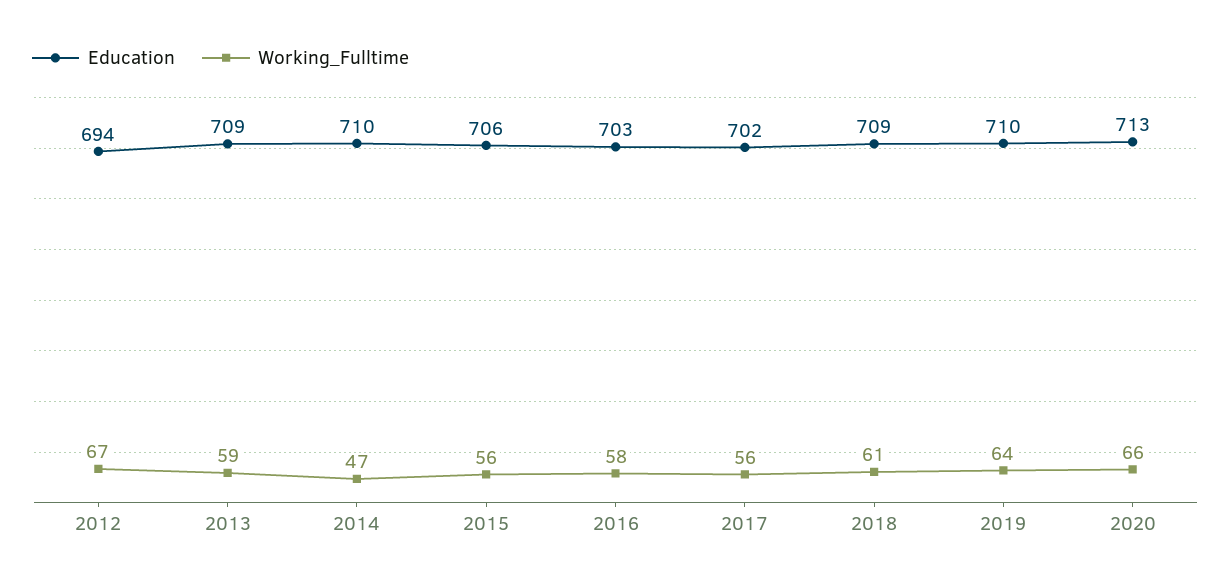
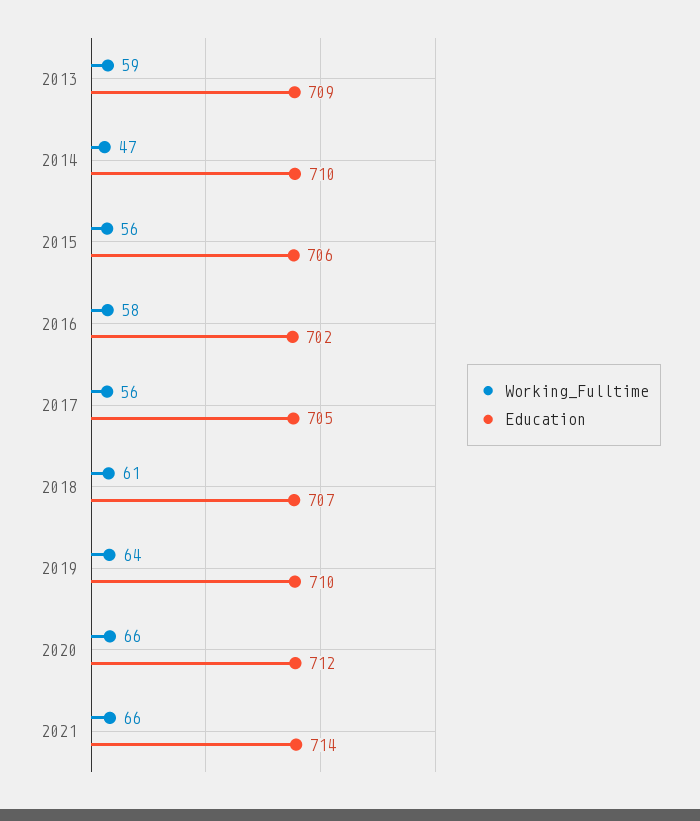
Education, 2012: 694 -> none
Working_Fulltime, 2012: 67 -> none
Education, 2016: 703 -> 702
Education, 2017: 702 -> 705
Education, 2018: 709 -> 707
Education, 2020: 713 -> 712
Working_Fulltime, 2021: none -> 66
Education, 2021: none -> 714

